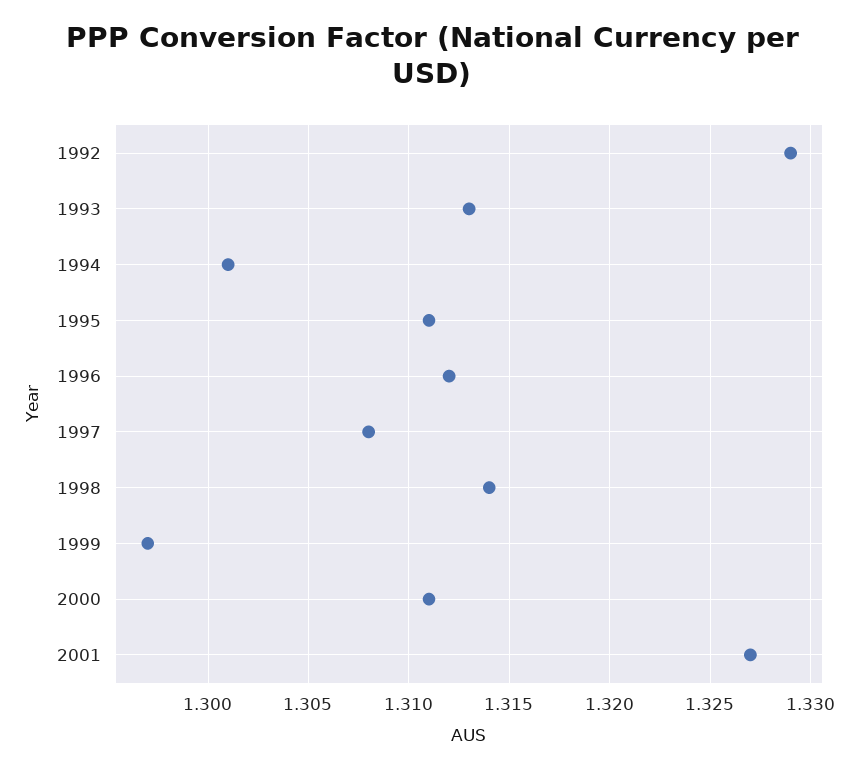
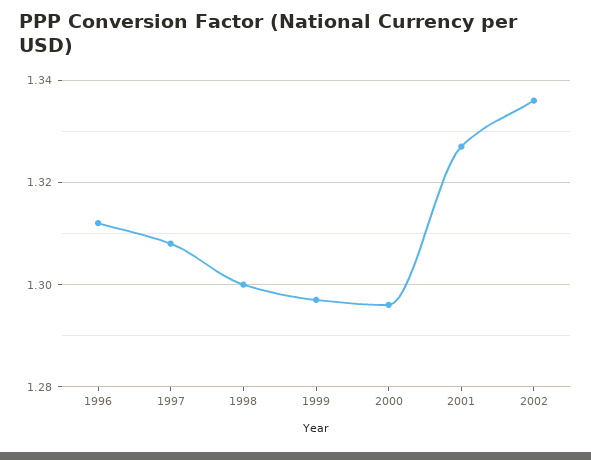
1992: 1.329 -> none
1993: 1.313 -> none
1994: 1.301 -> none
1995: 1.311 -> none
1998: 1.314 -> 1.3
2000: 1.311 -> 1.295
2002: none -> 1.335

